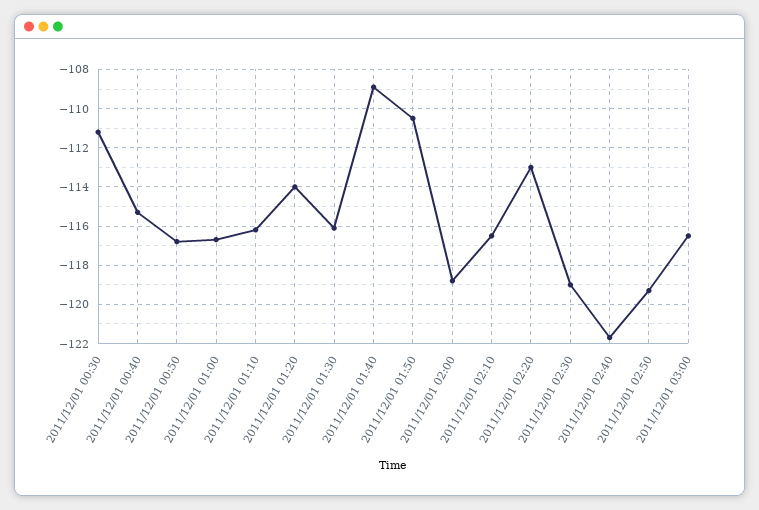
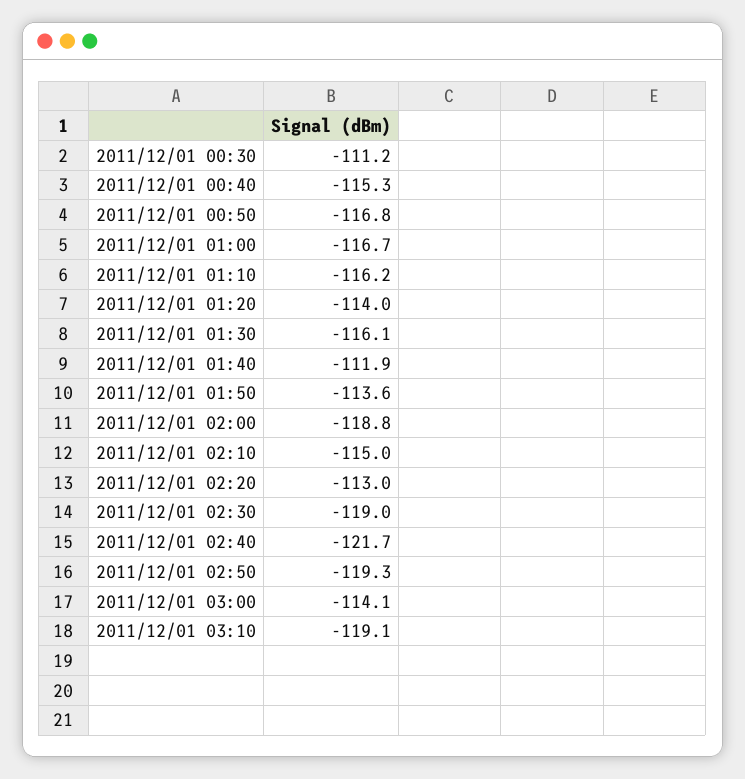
2011/12/01 01:40: -109 -> -111.9
2011/12/01 01:50: -110.5 -> -113.6
2011/12/01 02:10: -116.5 -> -115
2011/12/01 03:00: -116.5 -> -114.1
2011/12/01 03:10: none -> -119.1

